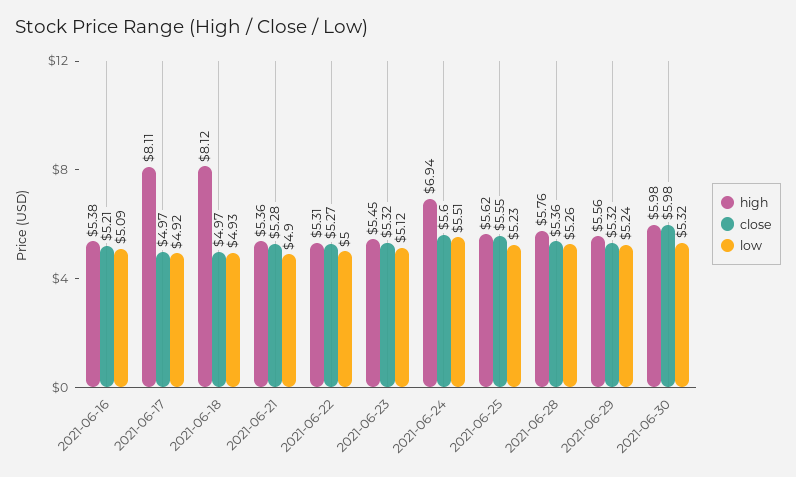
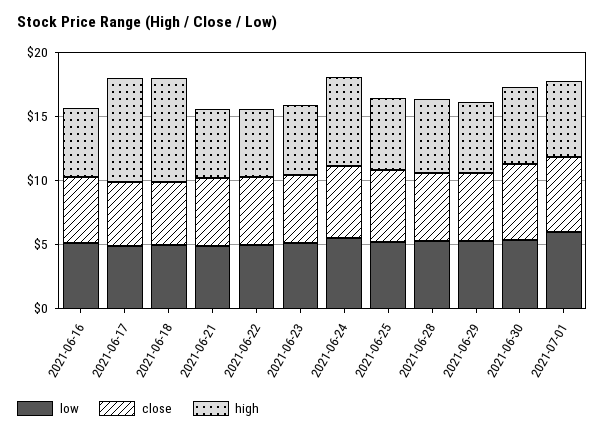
low, 2021-07-01: none -> 6
close, 2021-07-01: none -> 6
high, 2021-07-01: none -> 6

